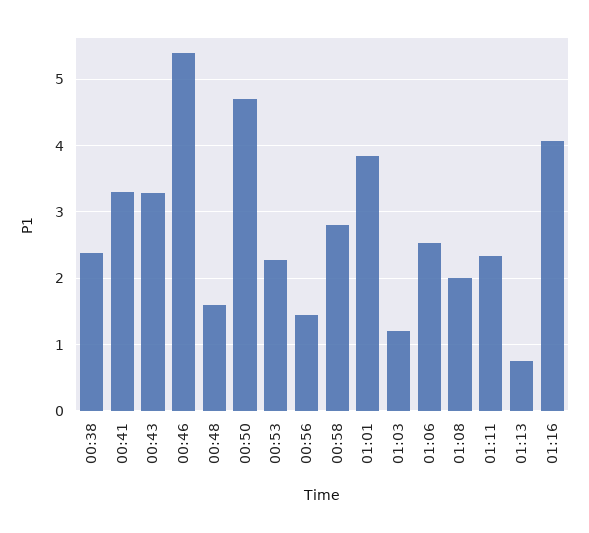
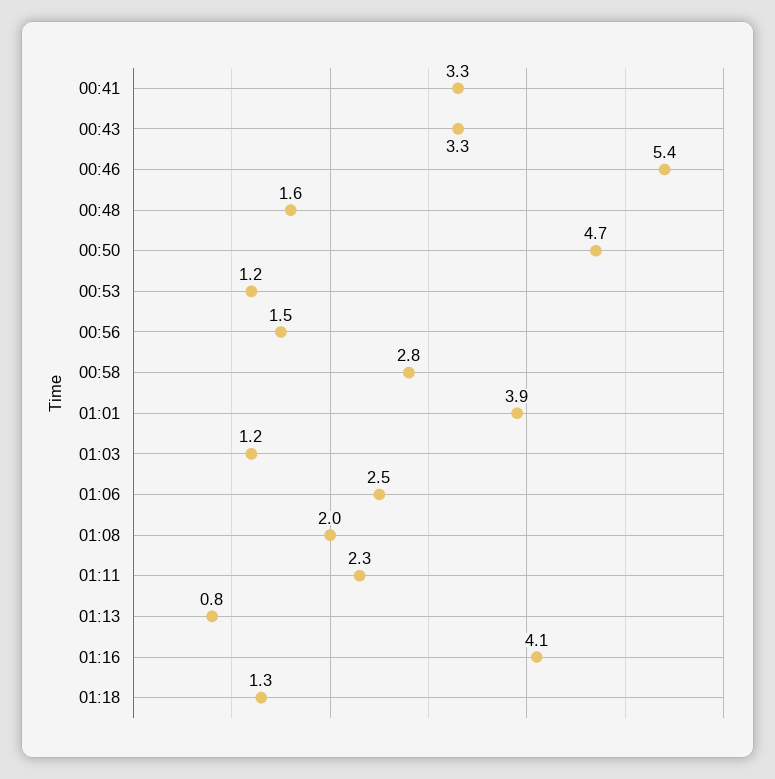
00:38: 2.4 -> none
00:53: 2.3 -> 1.2
01:18: none -> 1.3

